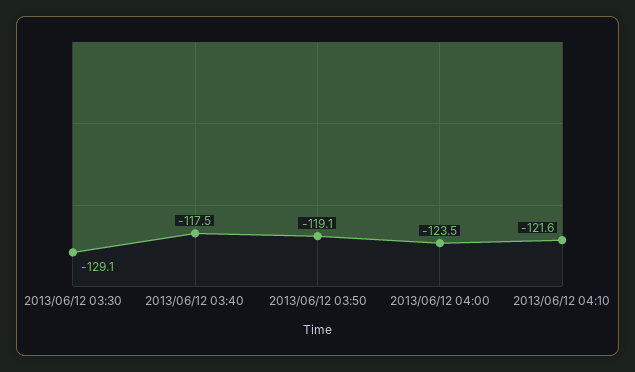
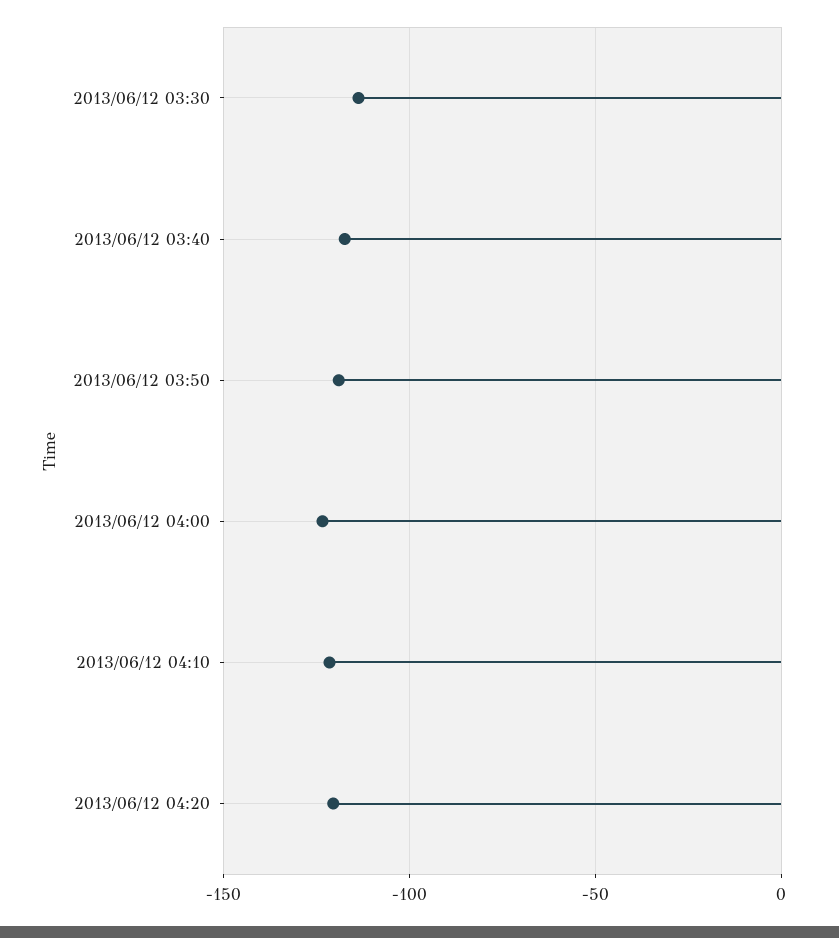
2013/06/12 03:30: -129.1 -> -115
2013/06/12 04:20: none -> -120

